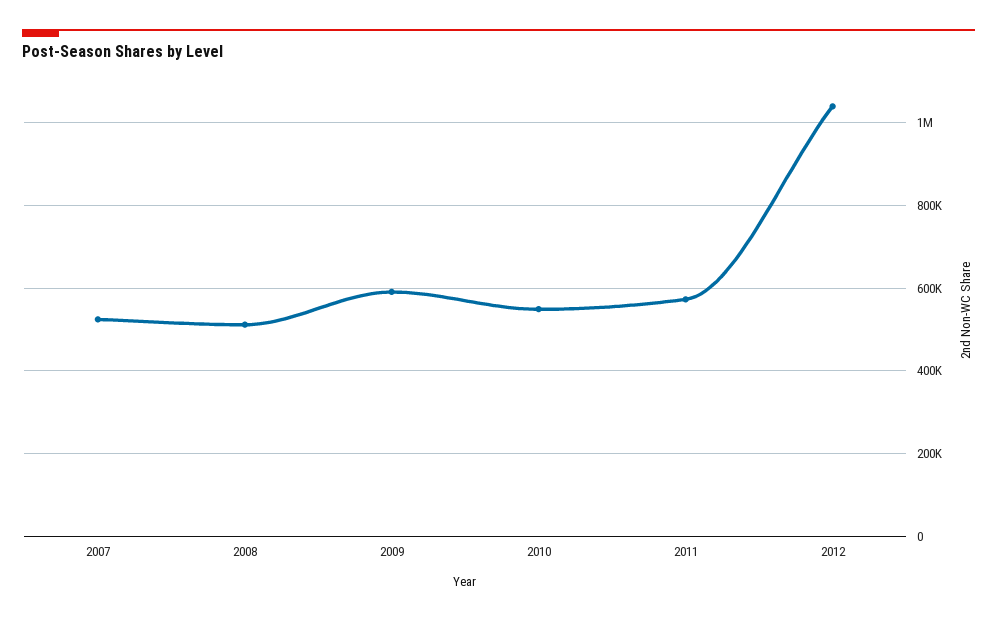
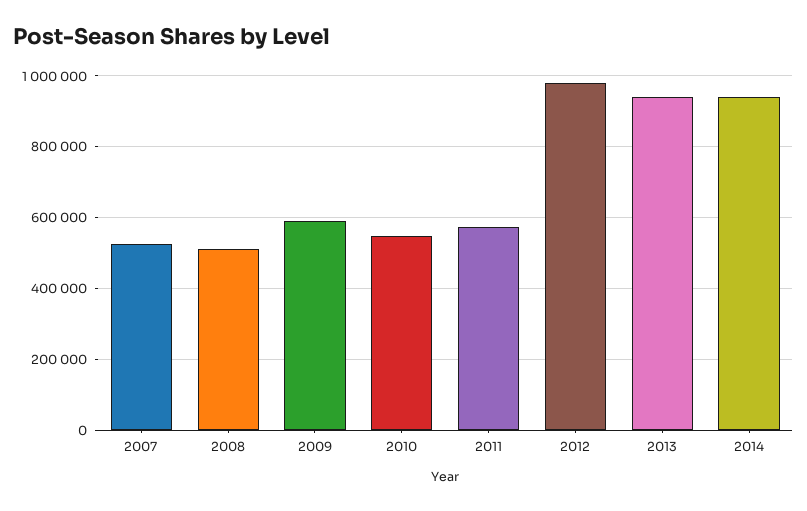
2012: 1040000 -> 980000
2013: none -> 940000
2014: none -> 940000

